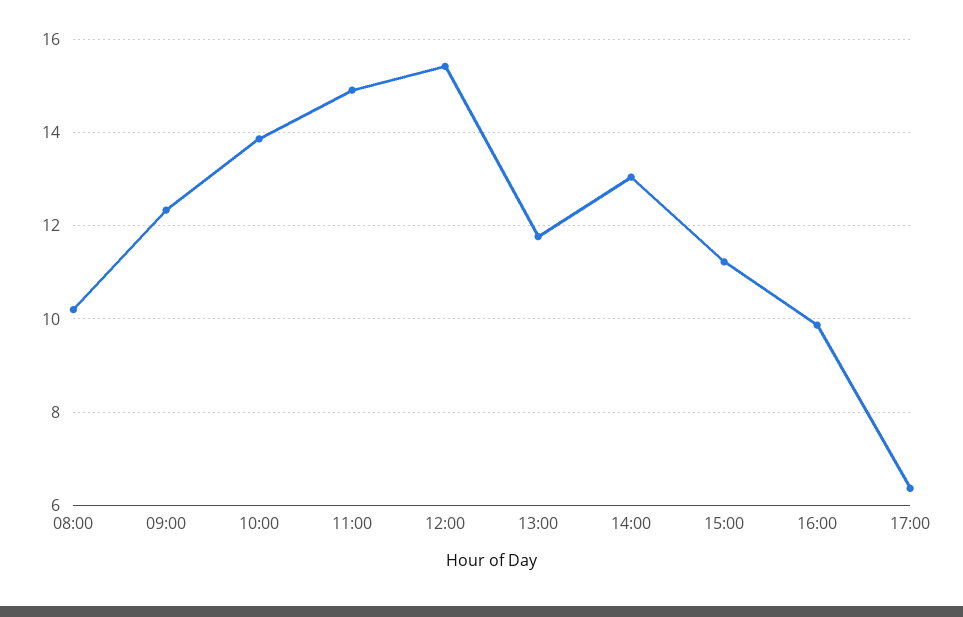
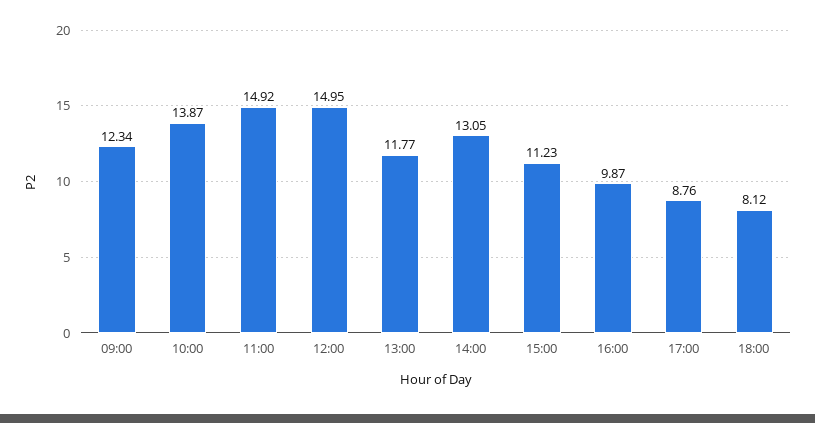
08:00: 10.2 -> none
12:00: 15.4 -> 14.95
17:00: 6.4 -> 8.76
18:00: none -> 8.12

